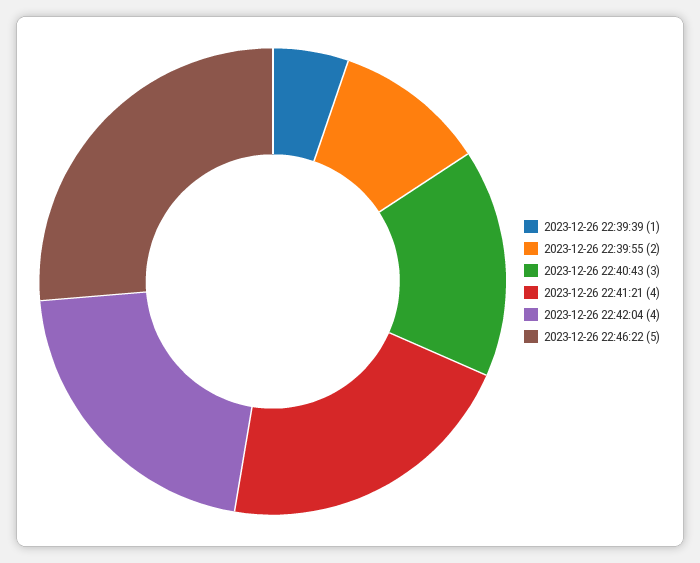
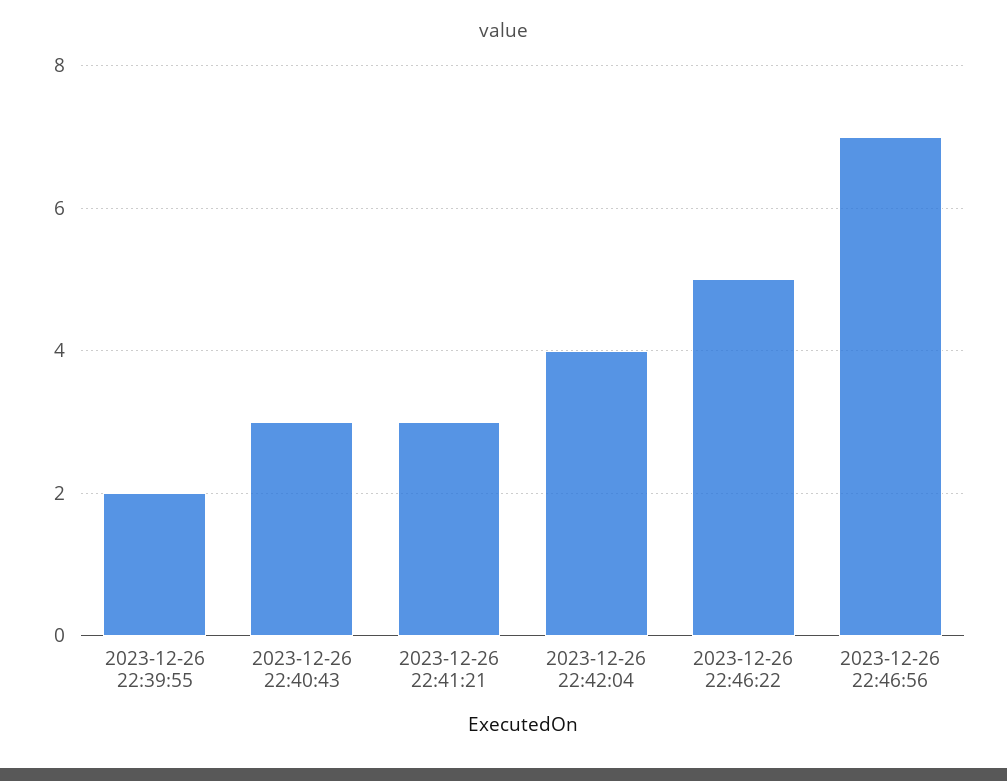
2023-12-26 22:39:39: 1 -> none
2023-12-26 22:41:21: 4 -> 3
2023-12-26 22:46:56: none -> 7

